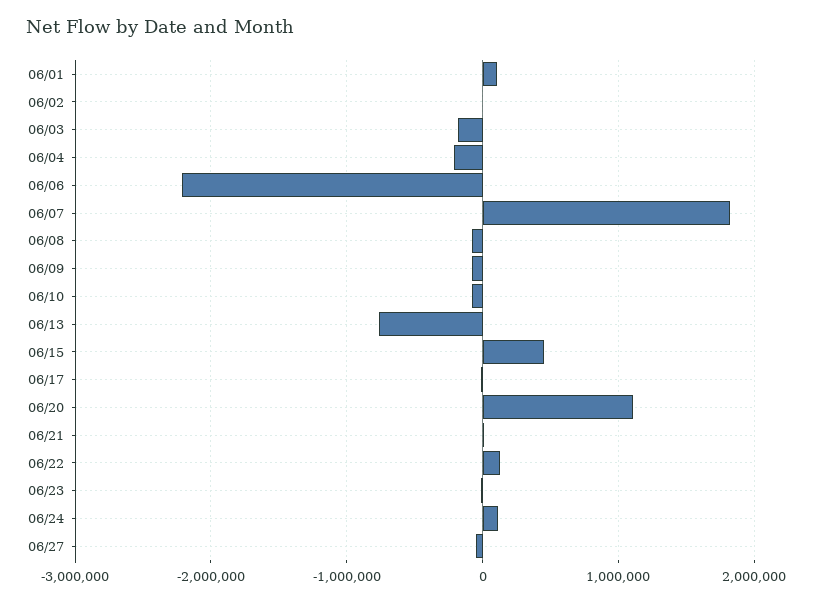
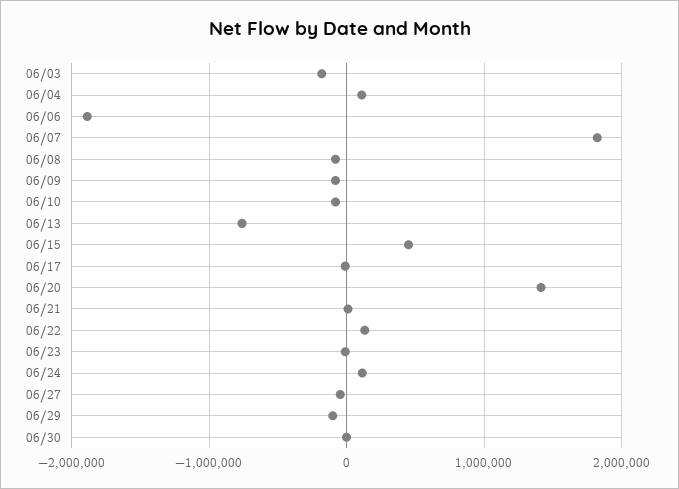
06/01: 100000 -> none
06/02: 0 -> none
06/04: -200000 -> 100000
06/06: -2200000 -> -1900000
06/20: 1100000 -> 1400000
06/29: none -> -100000
06/30: none -> 0

